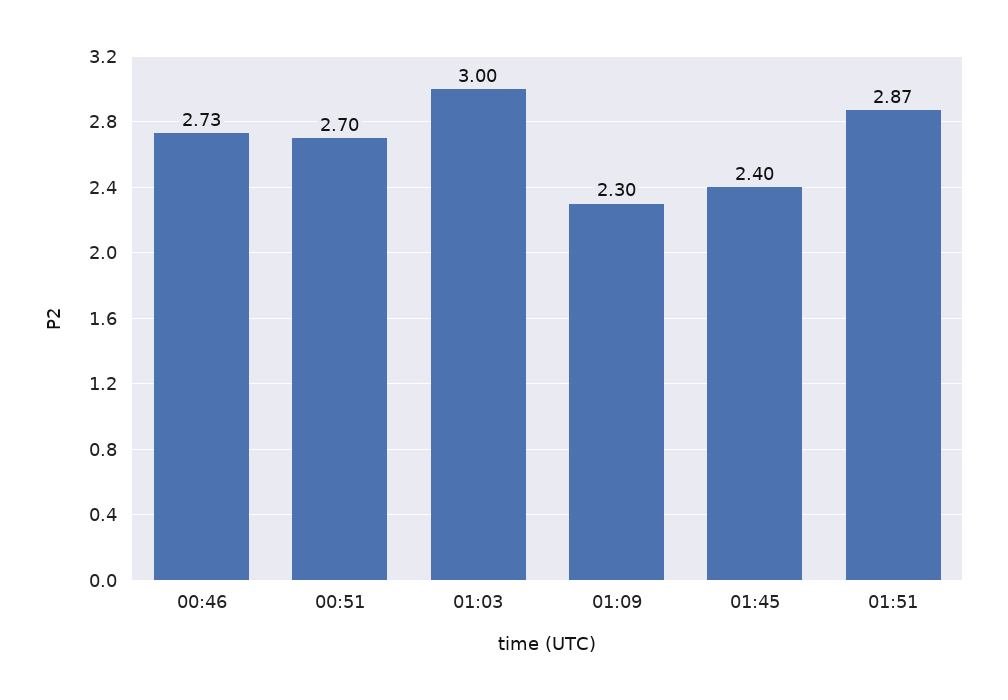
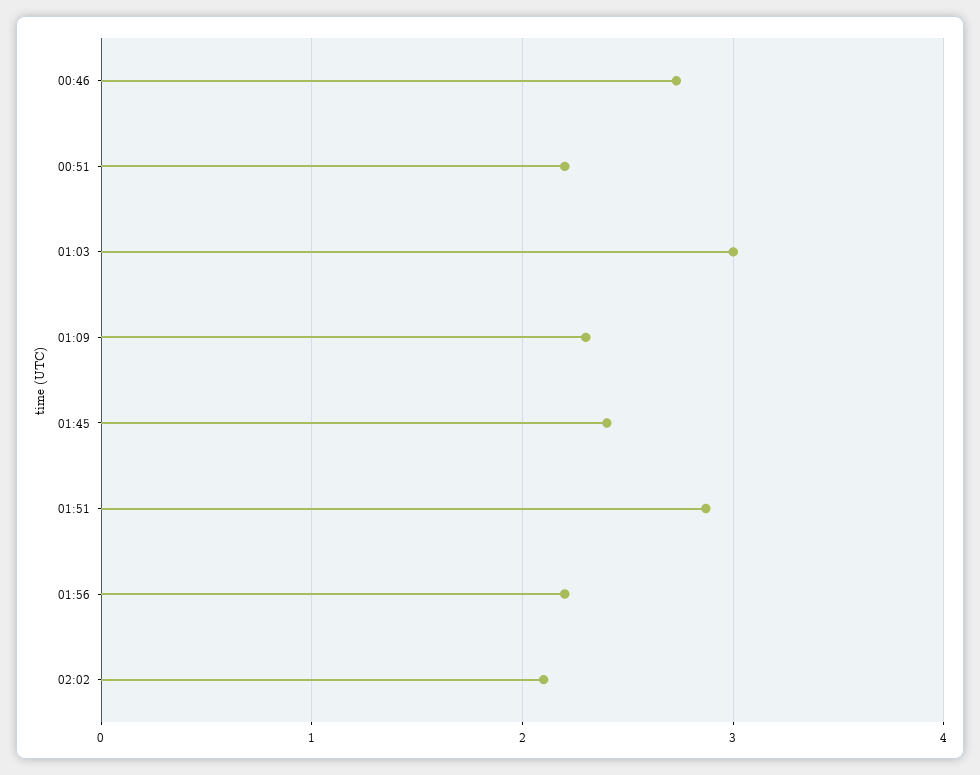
00:51: 2.7 -> 2.2
01:56: none -> 2.2
02:02: none -> 2.1

